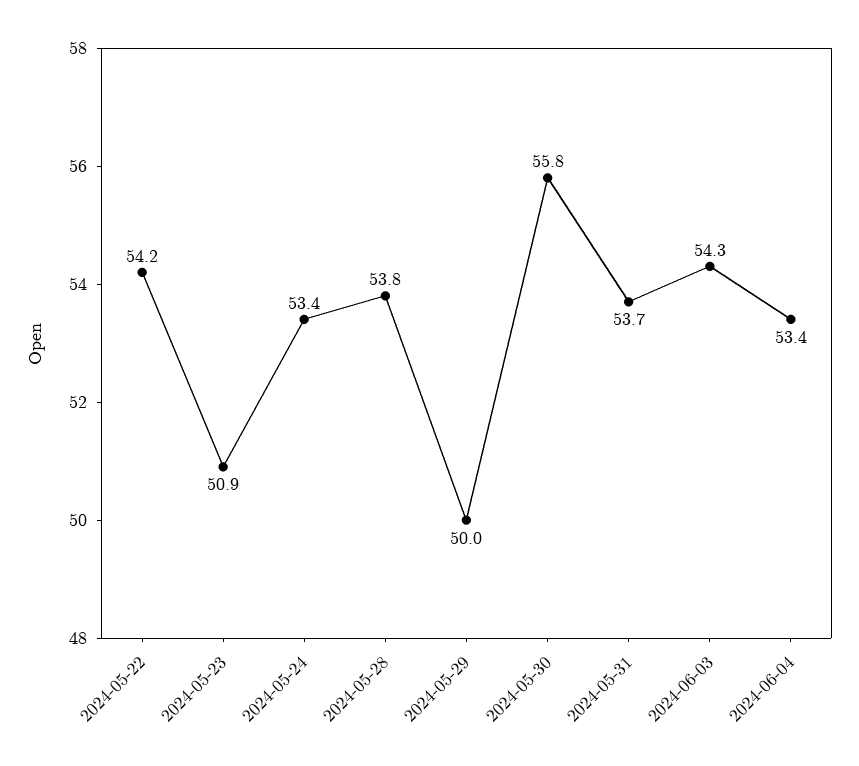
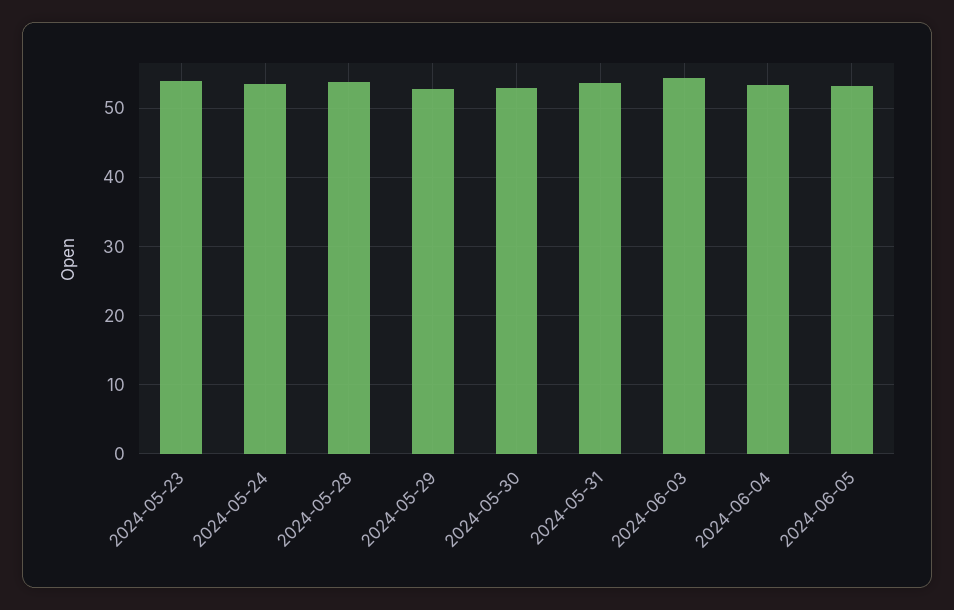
2024-05-22: 54.2 -> none
2024-05-23: 50.9 -> 54
2024-05-29: 50 -> 53
2024-05-30: 55.8 -> 53
2024-06-05: none -> 53

